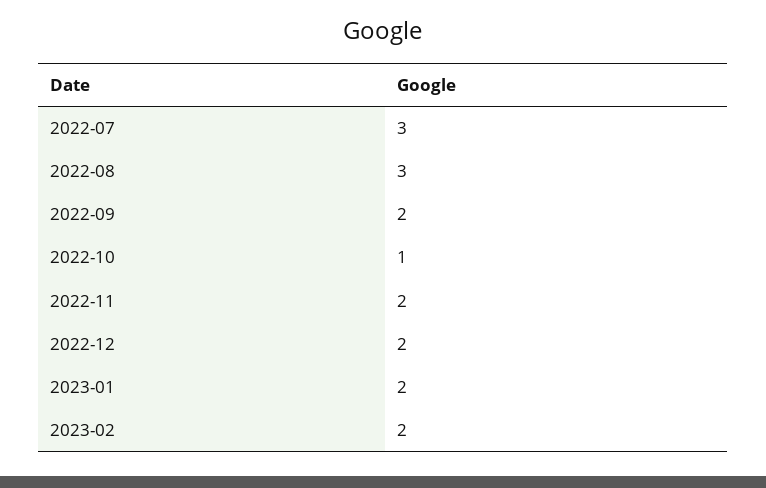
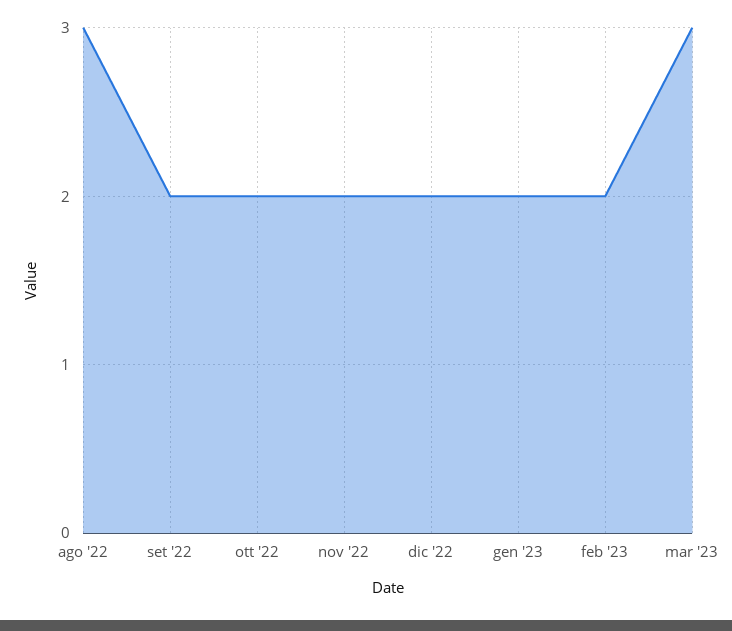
2022-07: 3 -> none
2022-10: 1 -> 2
mar '23: none -> 3

